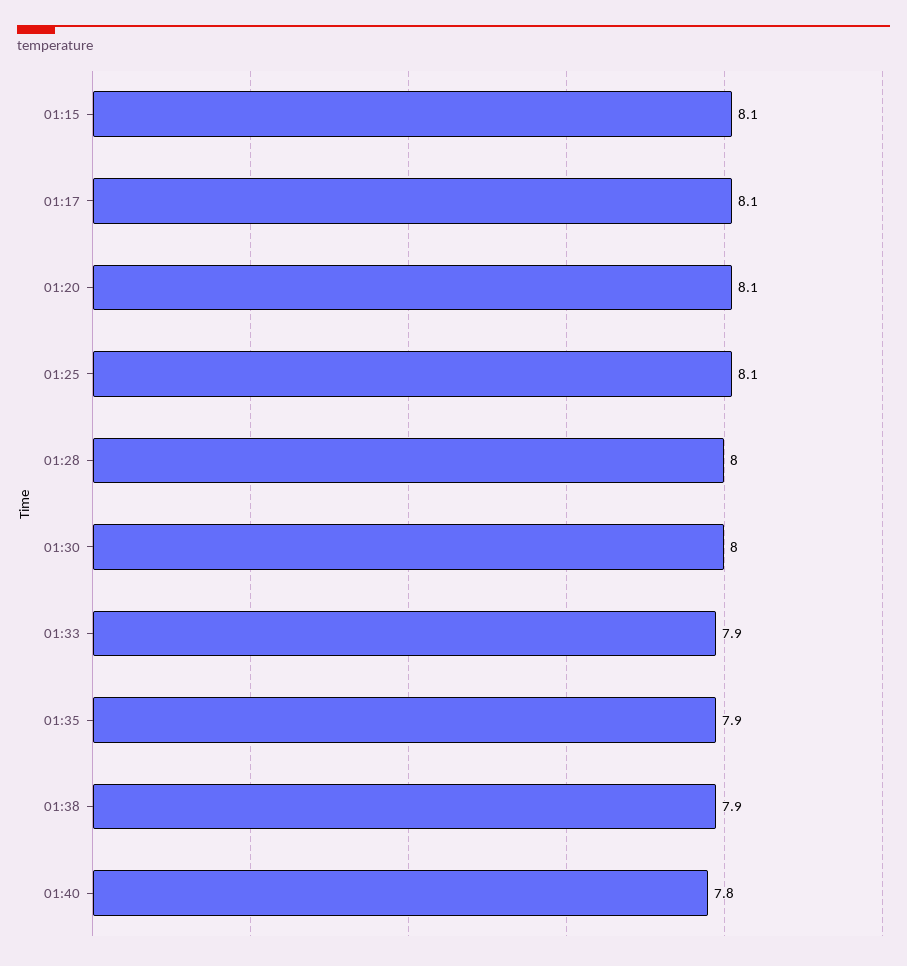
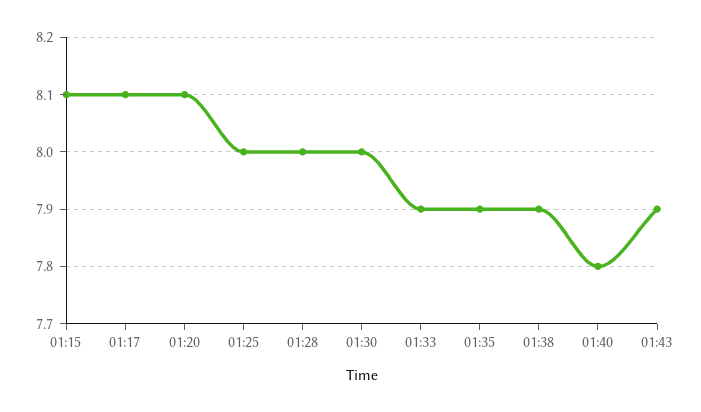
01:25: 8.1 -> 8
01:43: none -> 7.9

